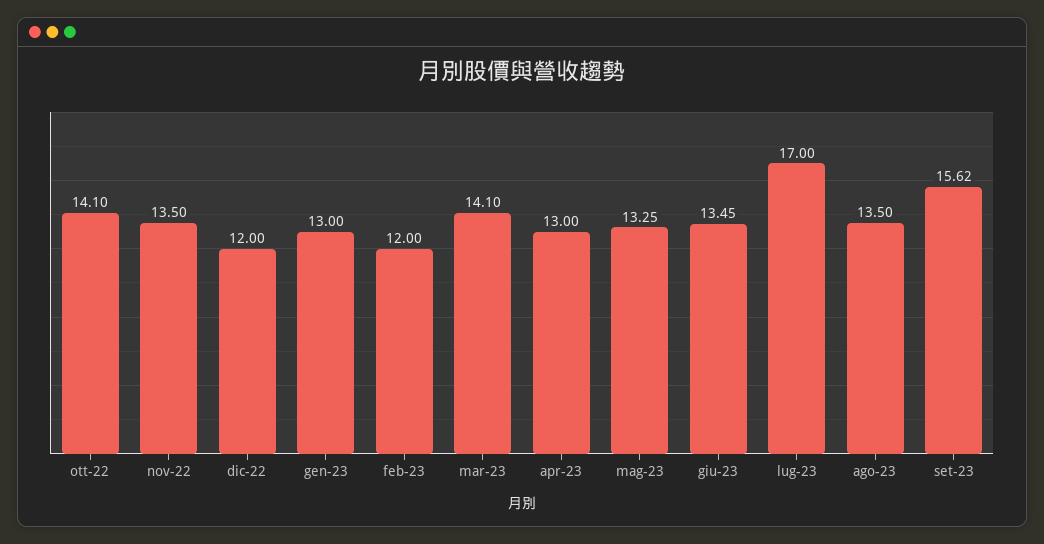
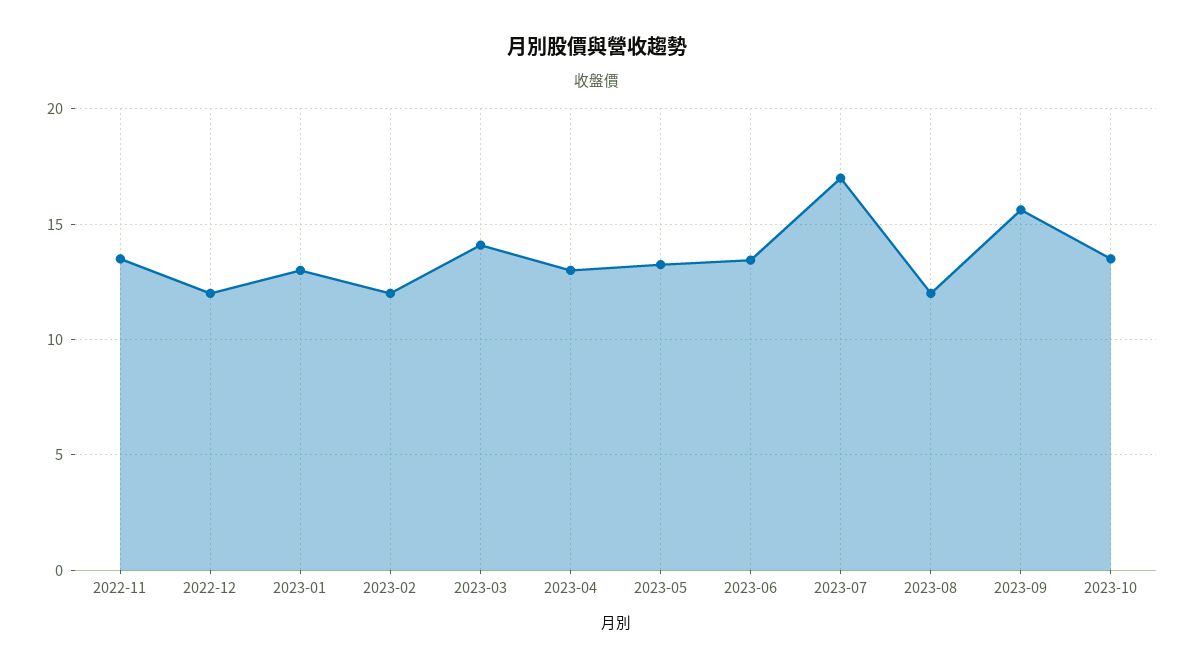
ott-22: 14.1 -> none
ago-23: 13.5 -> 12
2023-10: none -> 13.5

